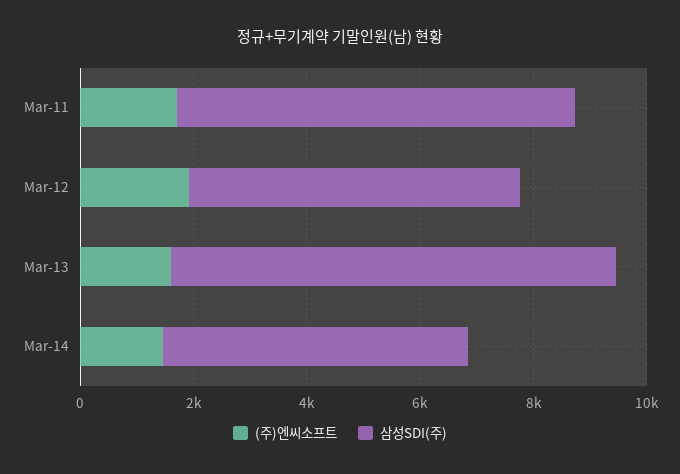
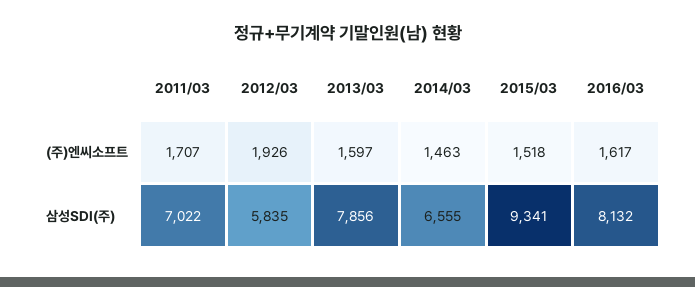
삼성SDI(주), Mar-14: 5500 -> 6555
(주)엔씨소프트, 2015/03: none -> 1518
(주)엔씨소프트, 2016/03: none -> 1617
삼성SDI(주), 2015/03: none -> 9341
삼성SDI(주), 2016/03: none -> 8132

